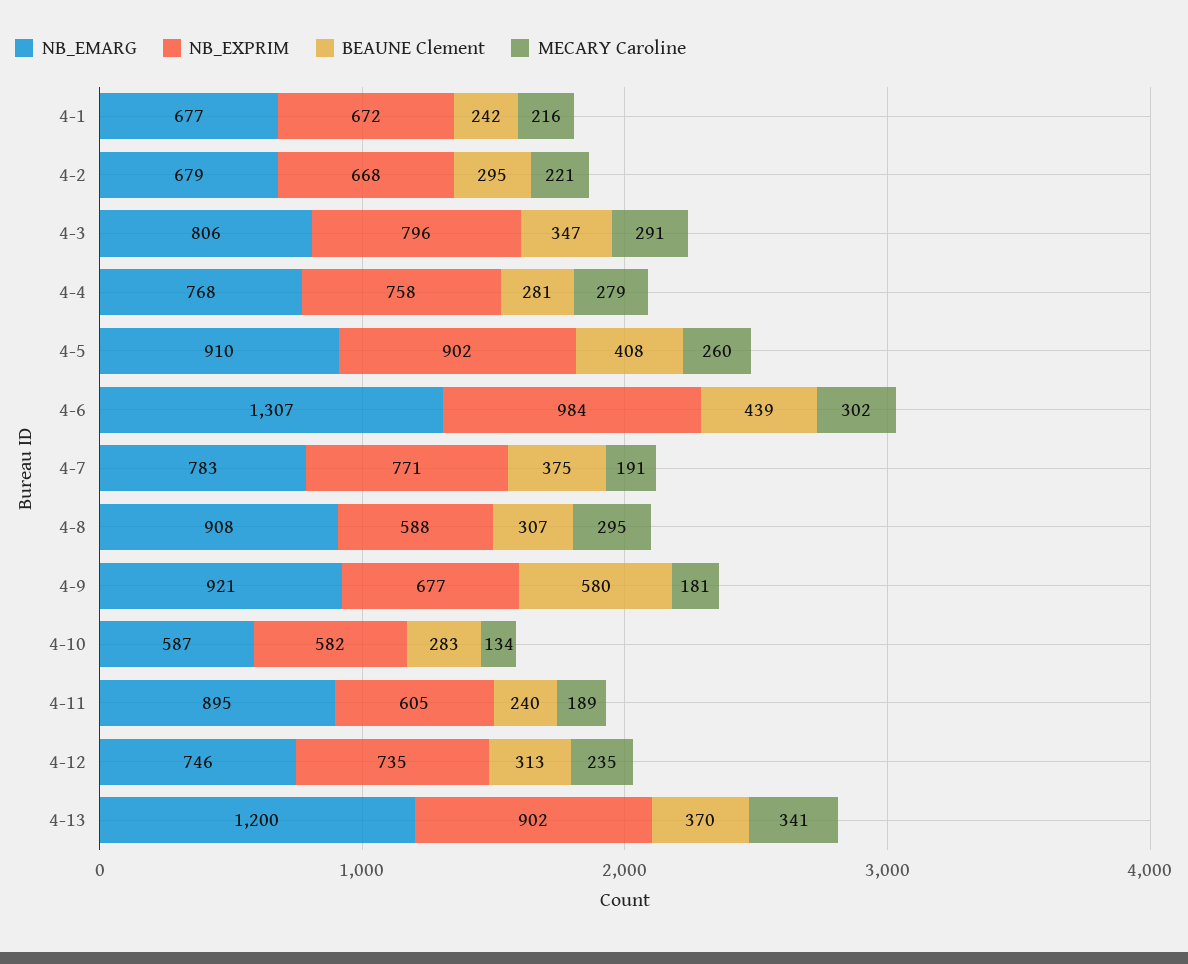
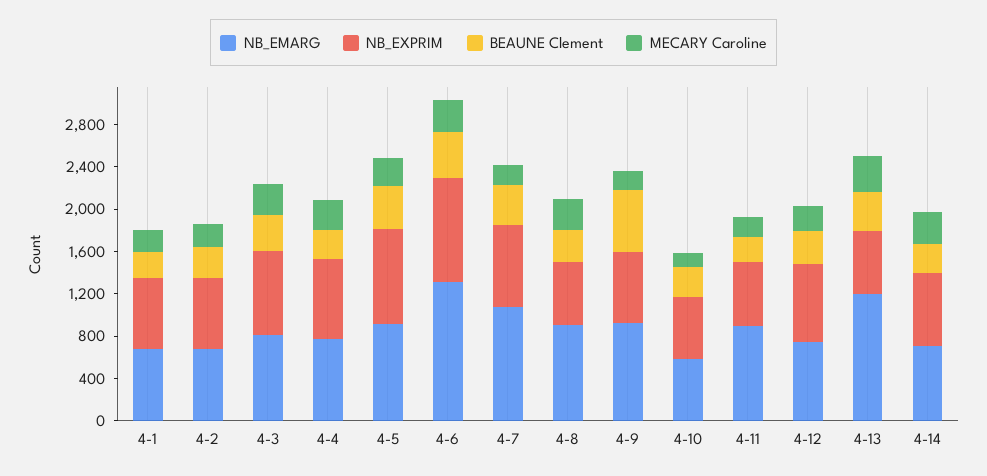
NB_EMARG, 4-7: 783 -> 1100
NB_EXPRIM, 4-13: 902 -> 600
NB_EMARG, 4-14: none -> 700
NB_EXPRIM, 4-14: none -> 700
BEAUNE Clement, 4-14: none -> 300
MECARY Caroline, 4-14: none -> 300

